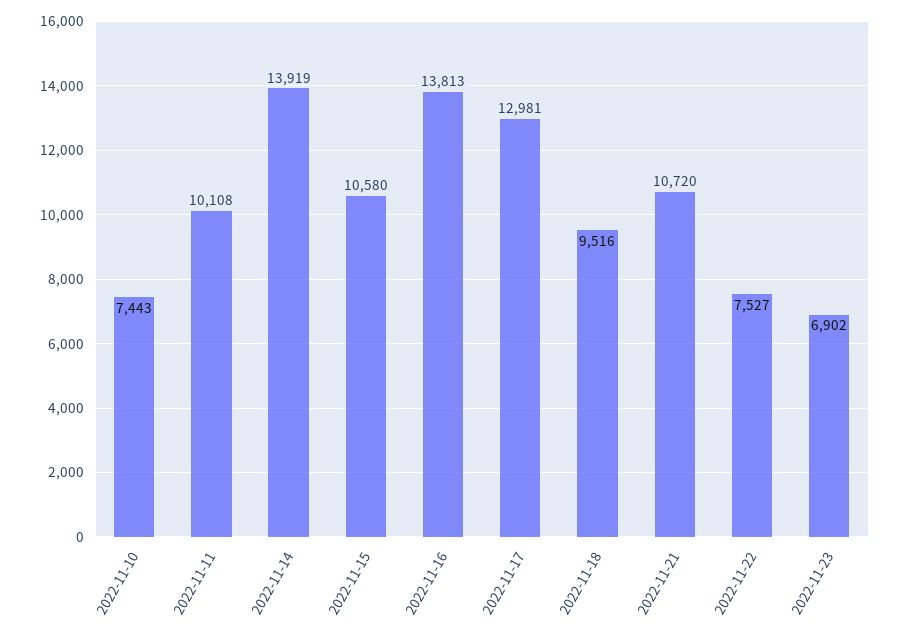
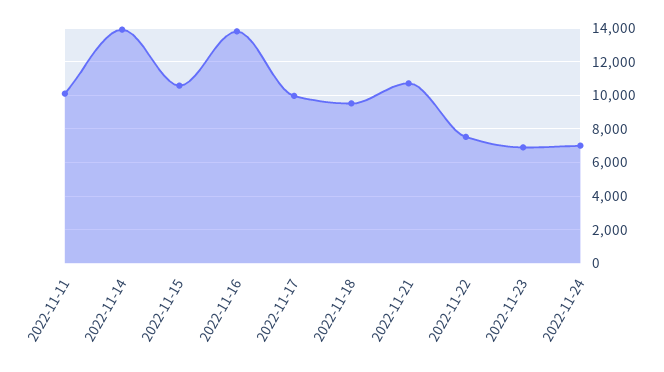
2022-11-10: 7443 -> none
2022-11-17: 12981 -> 10000
2022-11-24: none -> 7000

